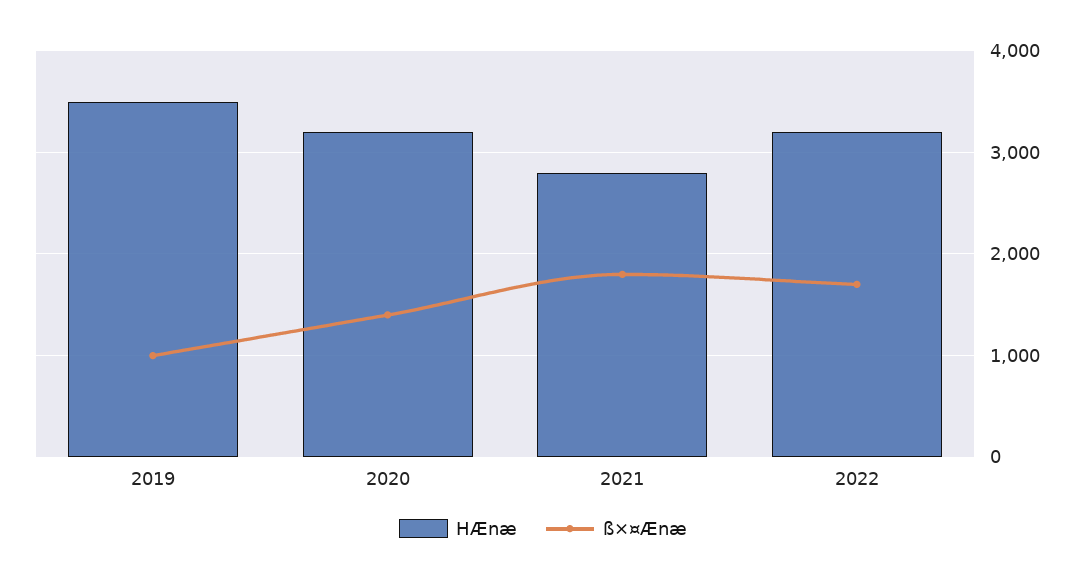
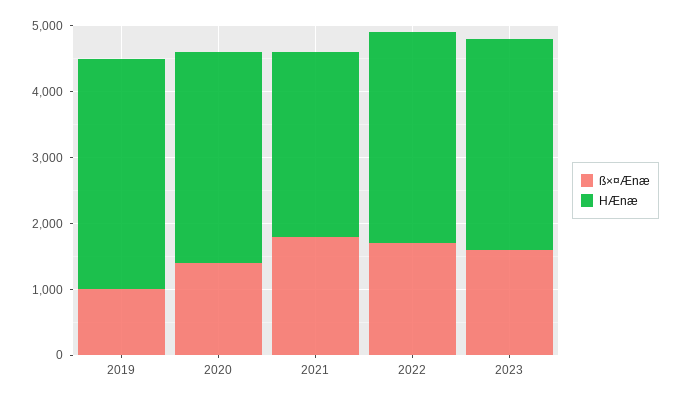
ß×¤Ænæ, 2023: none -> 1600
HÆnæ, 2023: none -> 3200

